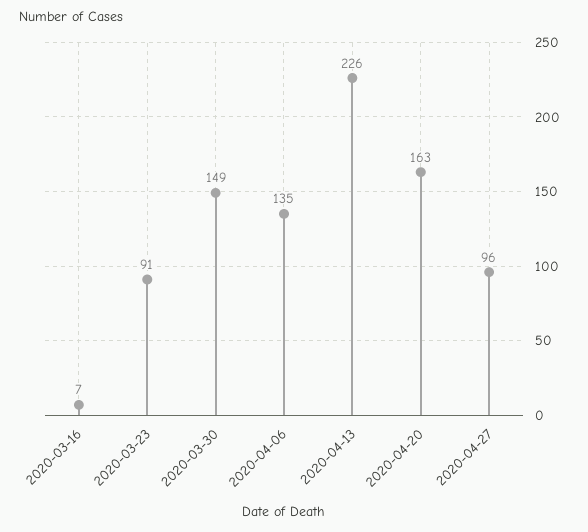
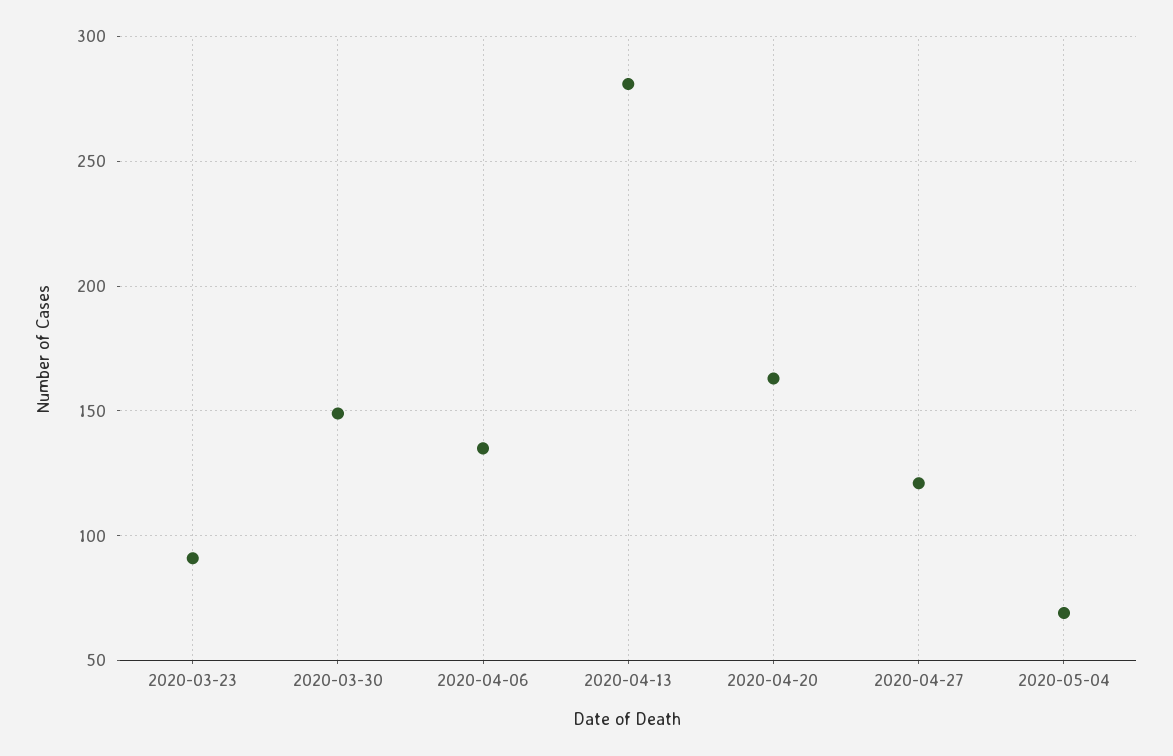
2020-03-16: 7 -> none
2020-04-13: 226 -> 280
2020-04-27: 96 -> 120
2020-05-04: none -> 70

